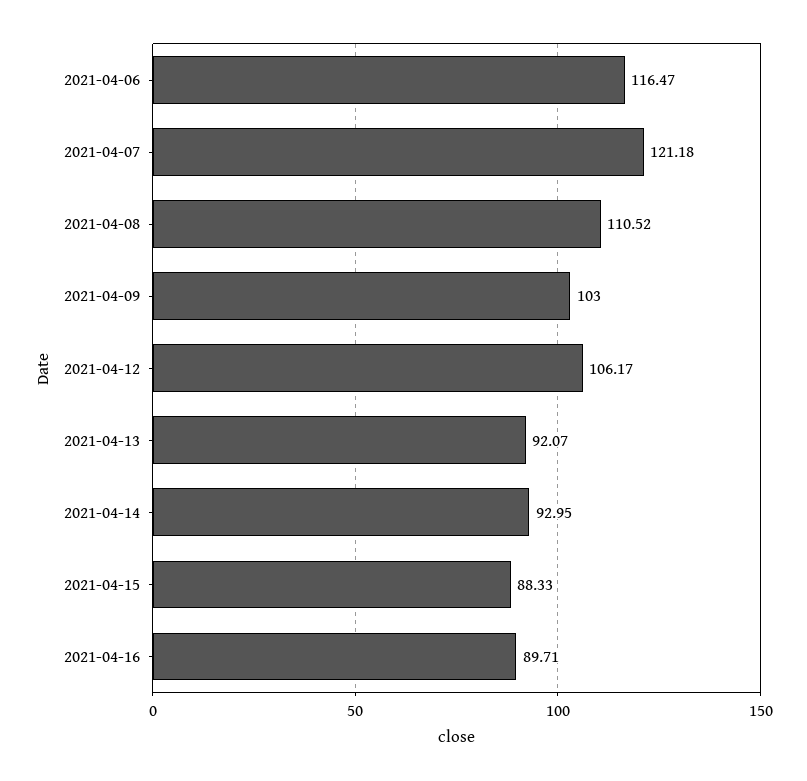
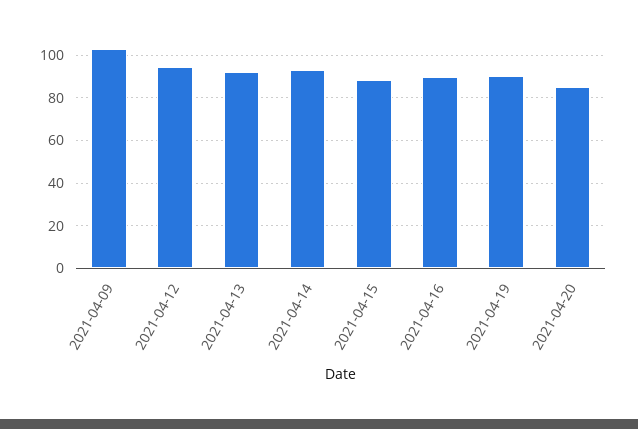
2021-04-06: 116.47 -> none
2021-04-07: 121.18 -> none
2021-04-08: 110.52 -> none
2021-04-12: 106.17 -> 95
2021-04-19: none -> 90
2021-04-20: none -> 85

